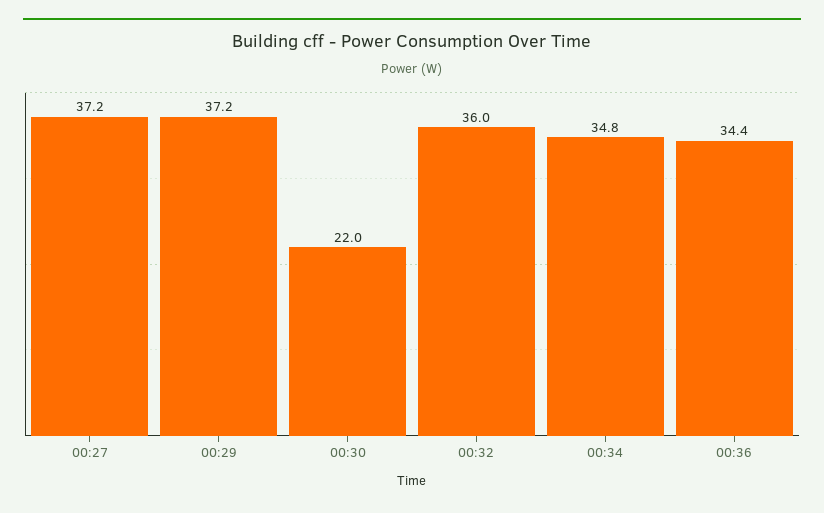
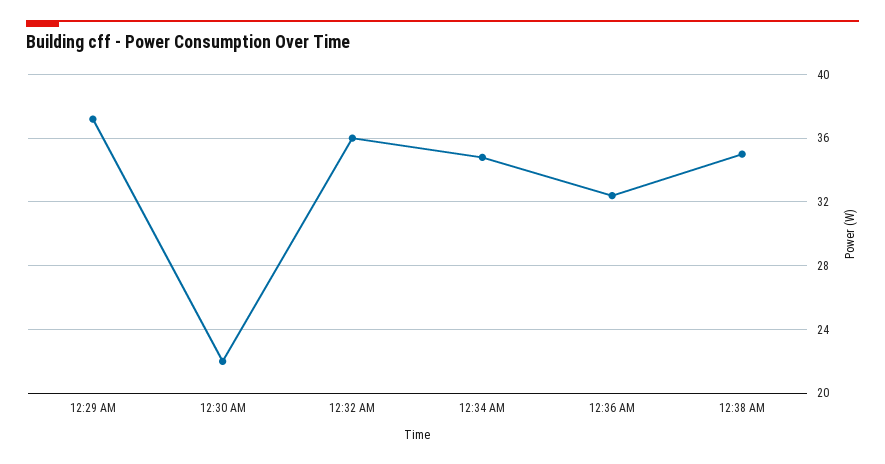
00:27: 37.2 -> none
00:36: 34.4 -> 32.5
12:38 AM: none -> 35

